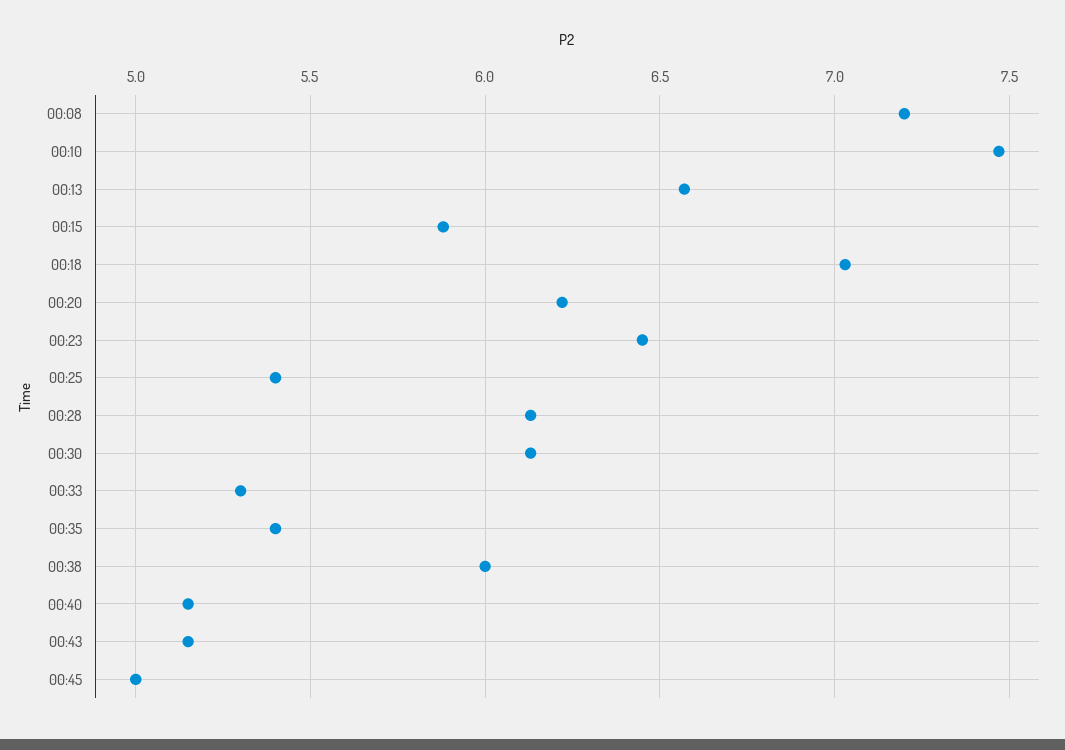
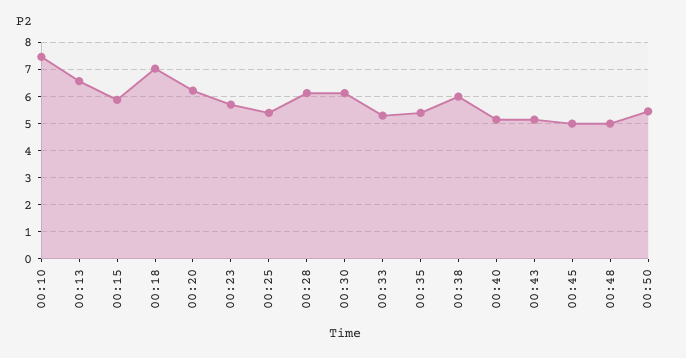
00:08: 7.2 -> none
00:23: 6.45 -> 5.75
00:48: none -> 5
00:50: none -> 5.5

